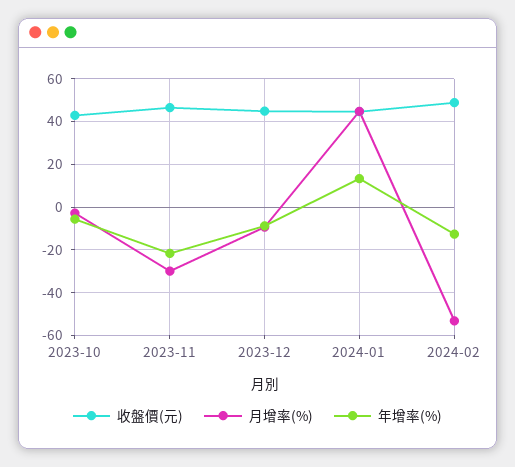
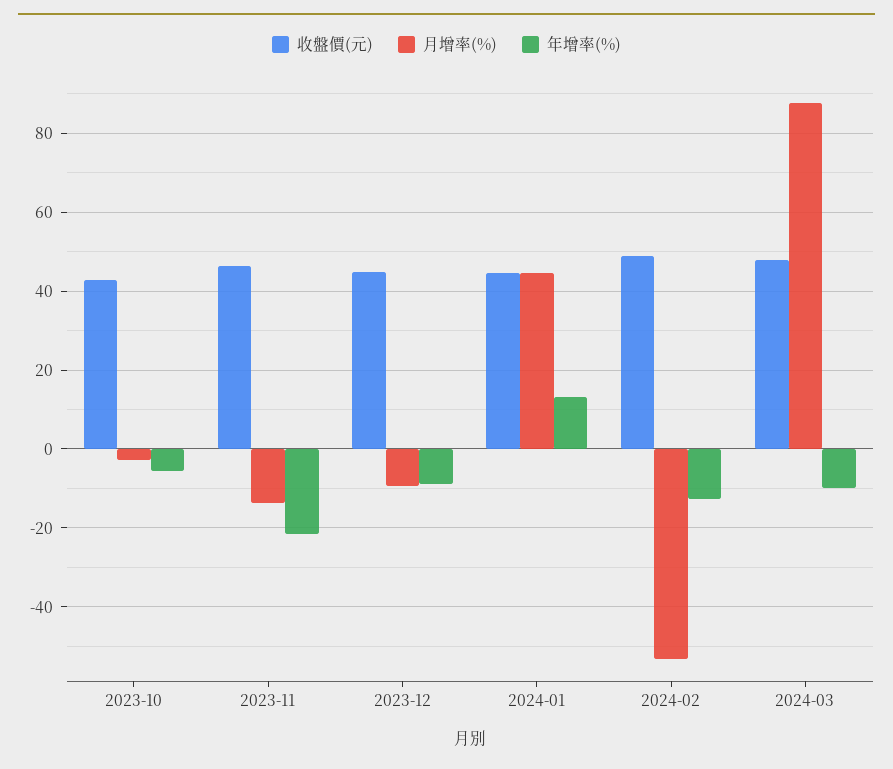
月增率(%), 2023-11: -30 -> -14
收盤價(元), 2024-03: none -> 48
月增率(%), 2024-03: none -> 88
年增率(%), 2024-03: none -> -10

